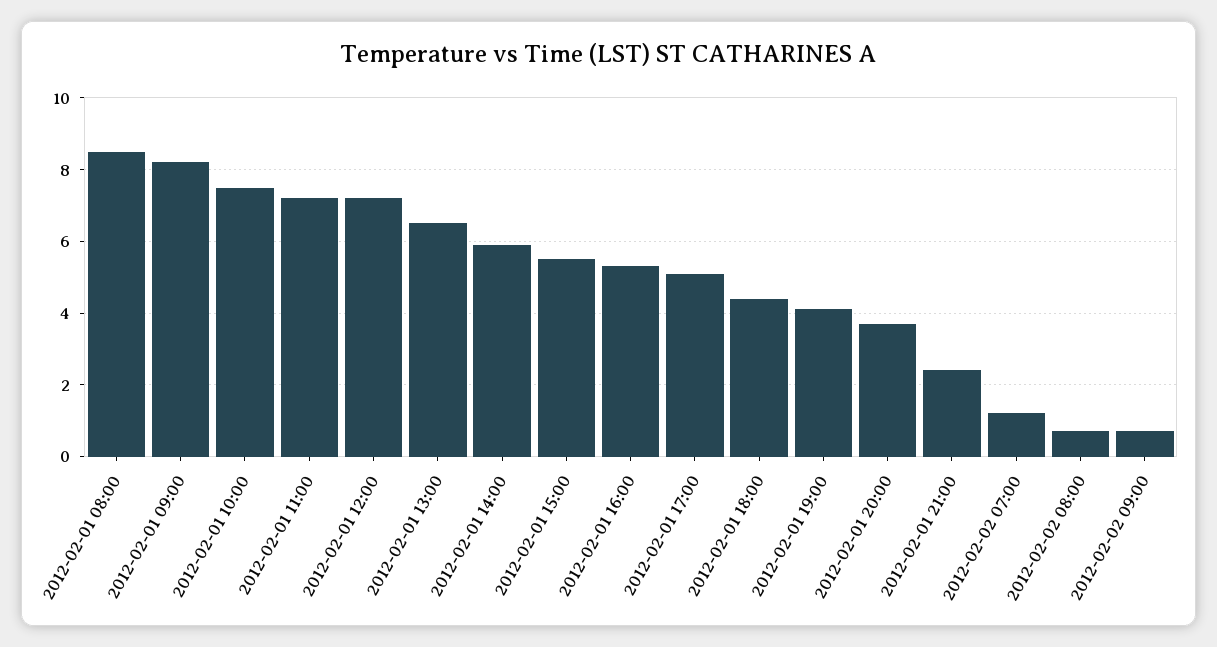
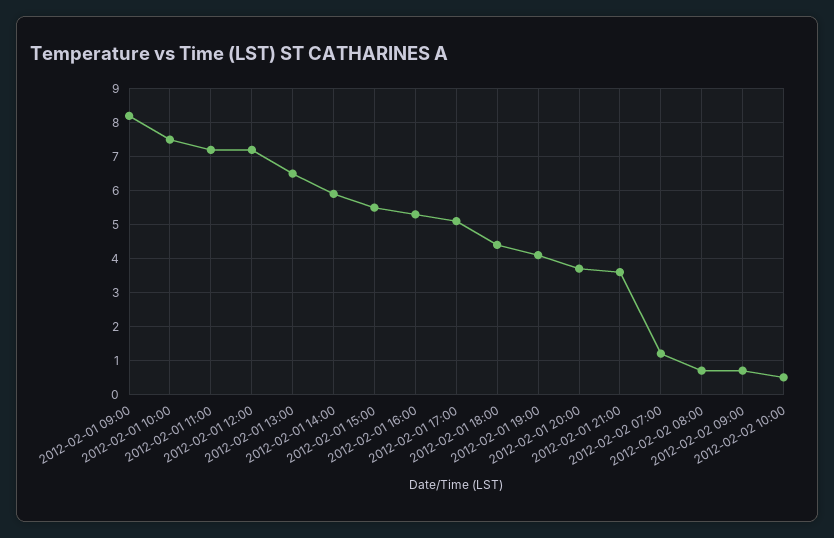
2012-02-01 08:00: 8.5 -> none
2012-02-01 21:00: 2.5 -> 3.5
2012-02-02 10:00: none -> 0.5

